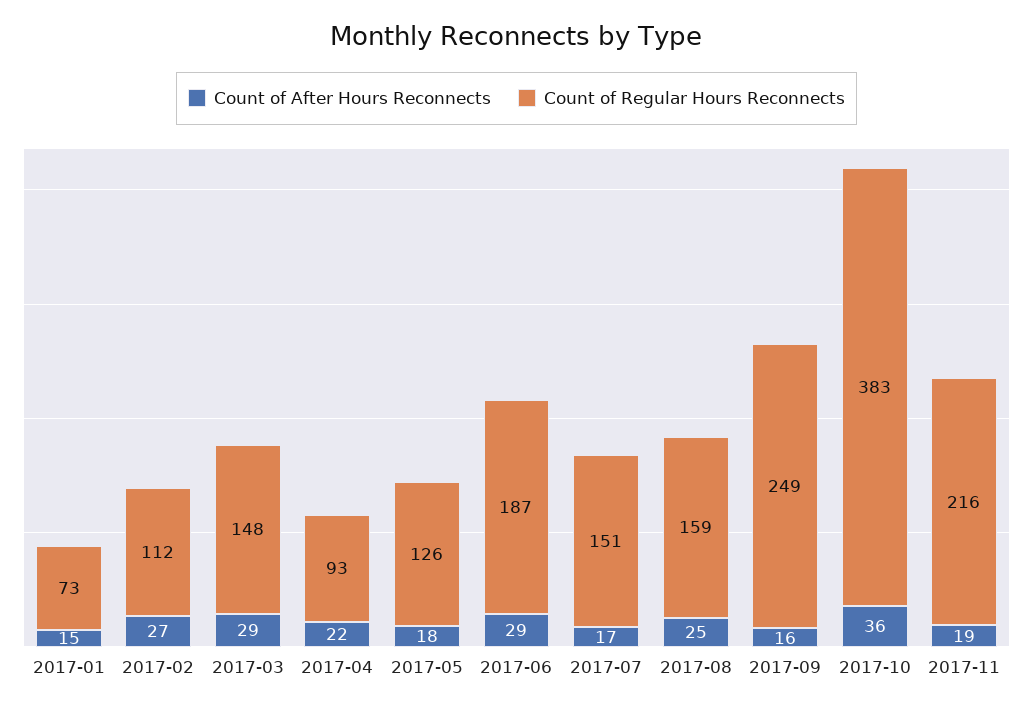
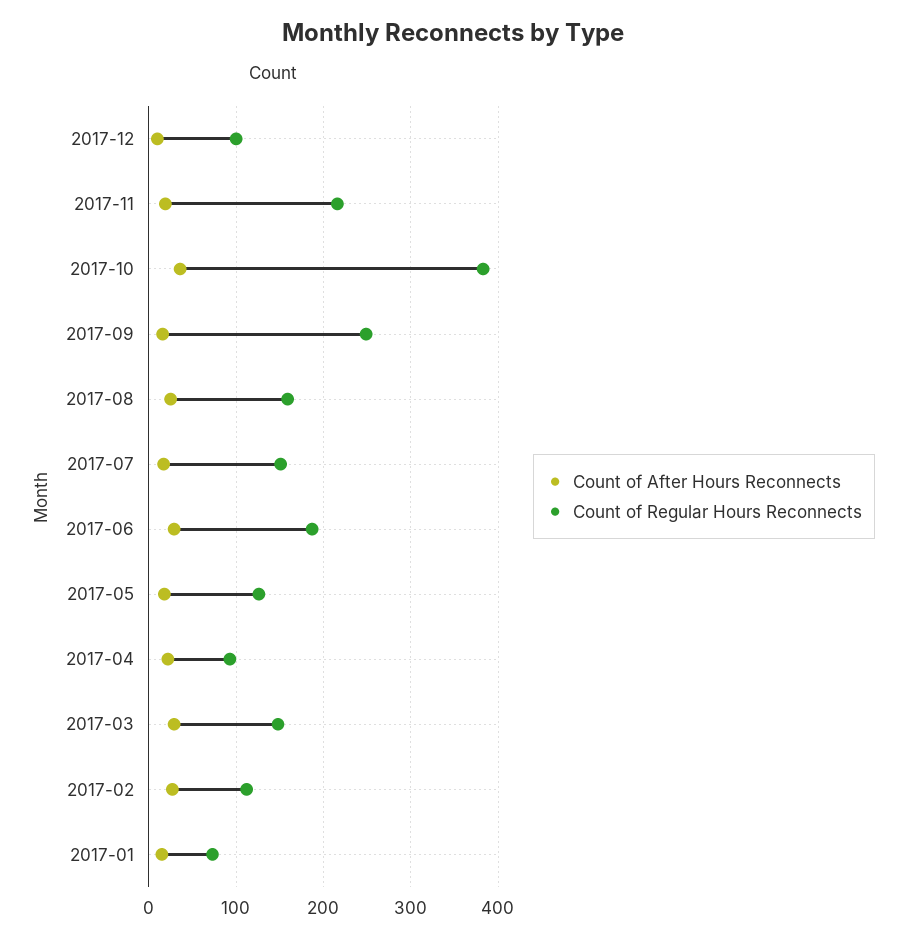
Count of After Hours Reconnects, 2017-12: none -> 10
Count of Regular Hours Reconnects, 2017-12: none -> 100

